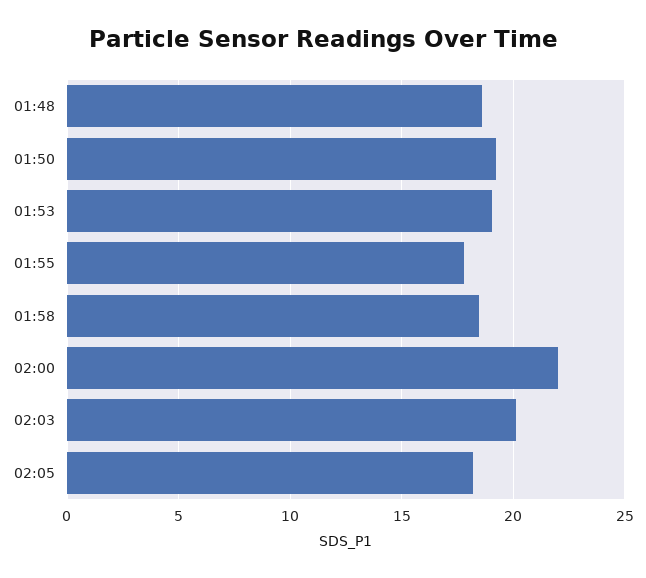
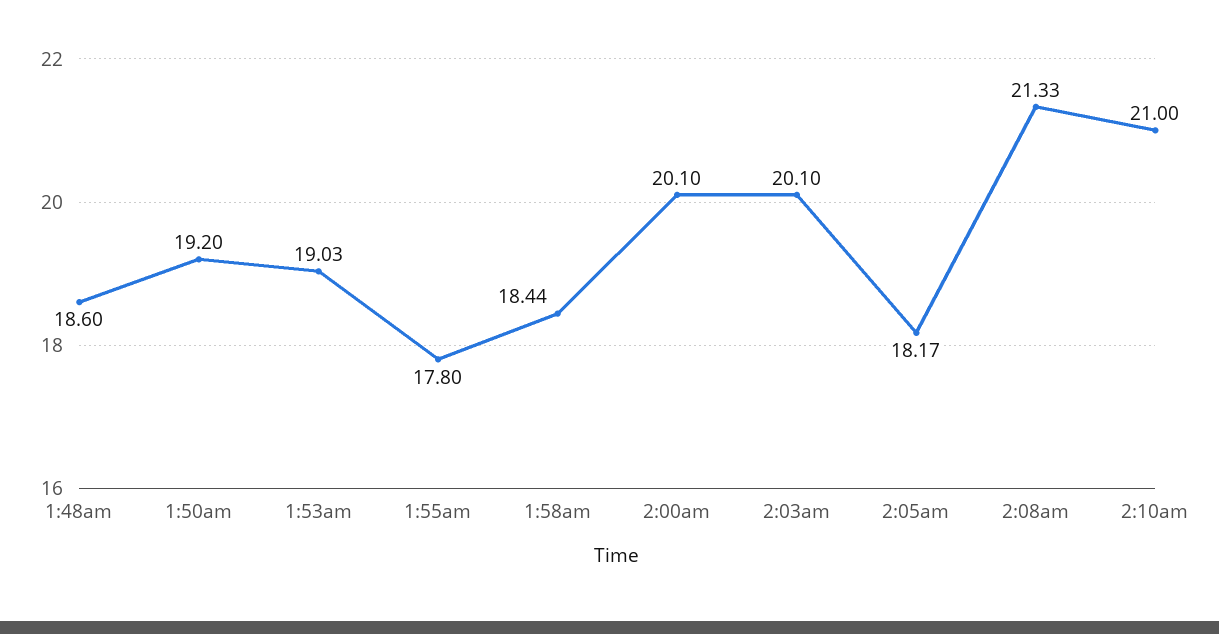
02:00: 22 -> 20.1
2:08am: none -> 21.33
2:10am: none -> 21

